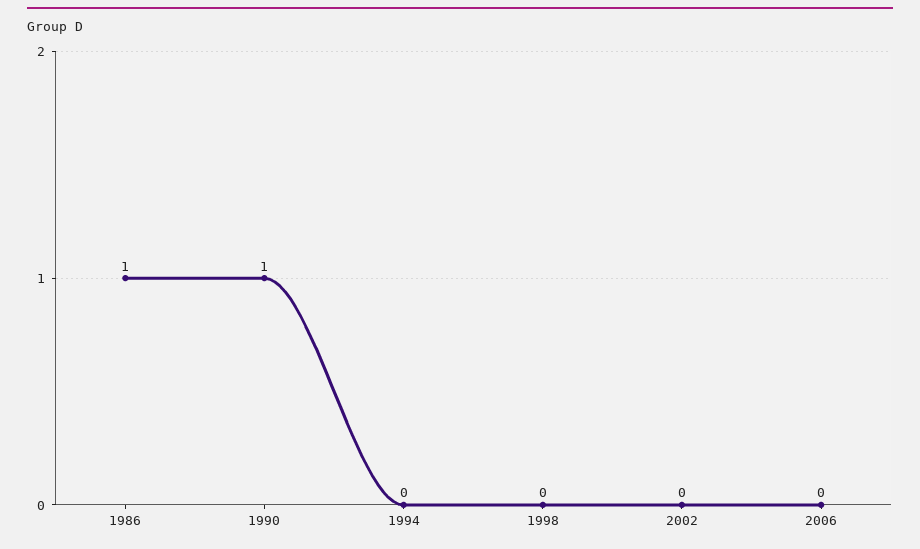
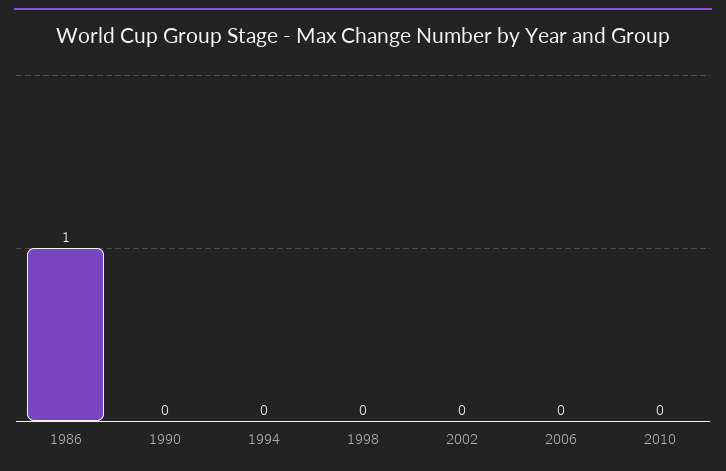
1990: 1 -> 0
2010: none -> 0

